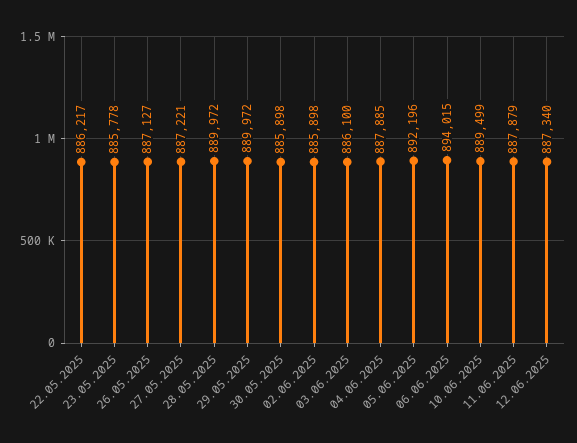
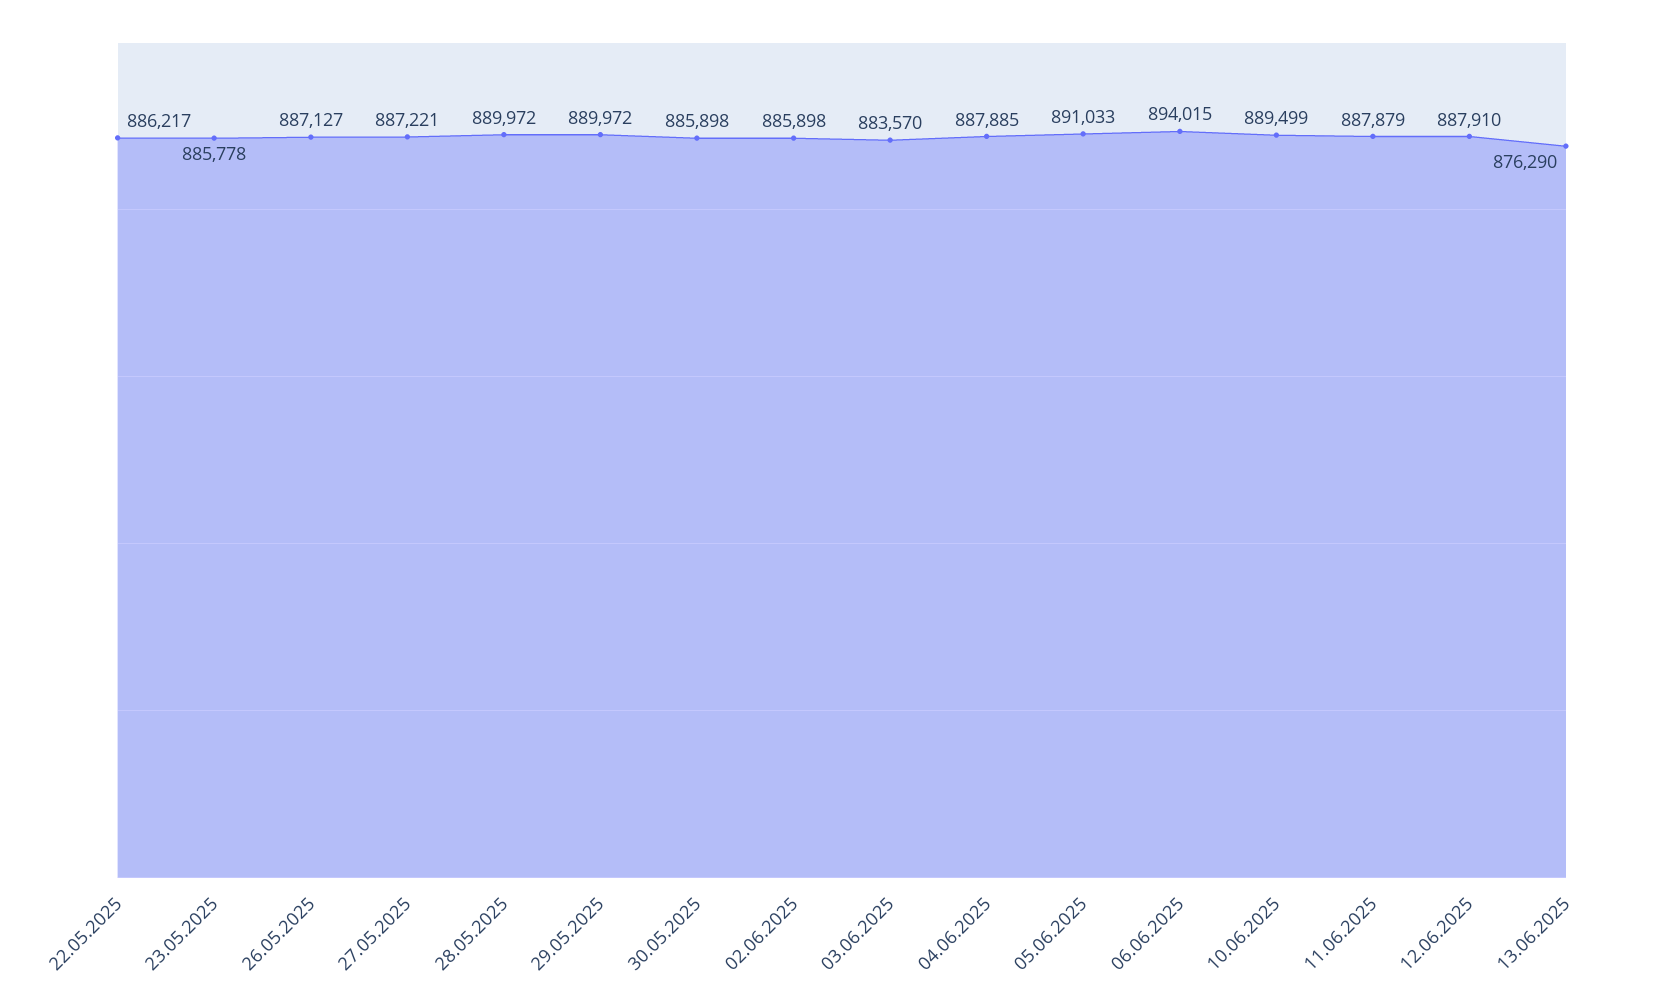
03.06.2025: 886100 -> 883570
05.06.2025: 892196 -> 891033
12.06.2025: 887340 -> 887910
13.06.2025: none -> 876290

